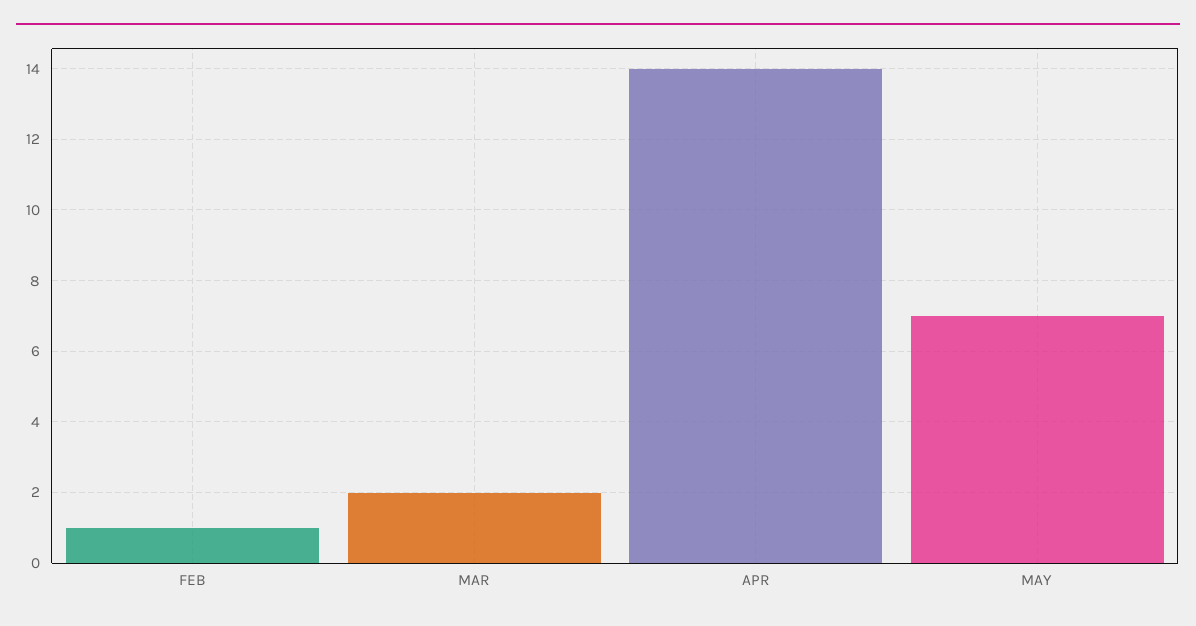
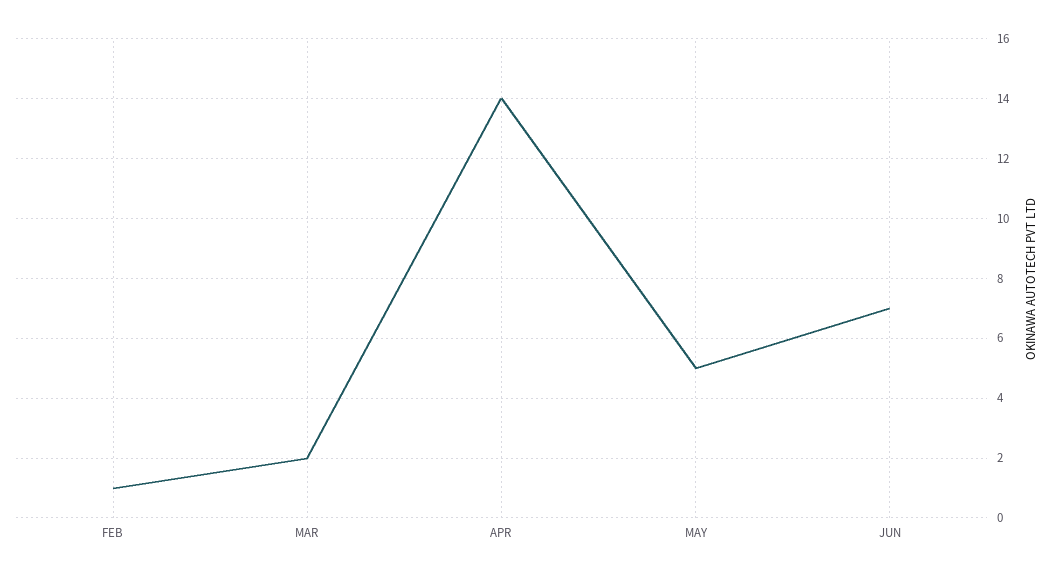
MAY: 7 -> 5
JUN: none -> 7

